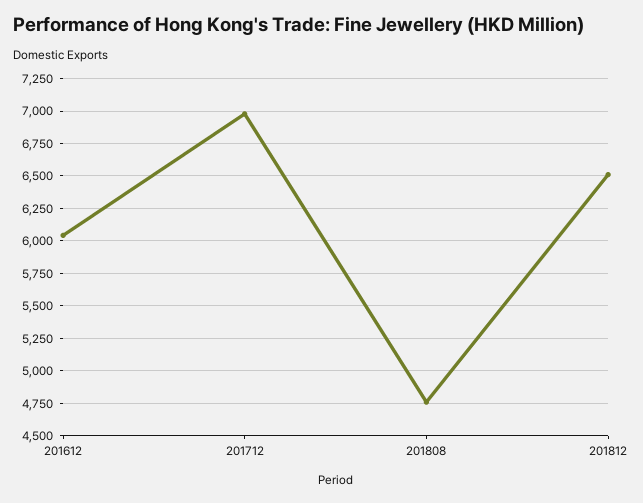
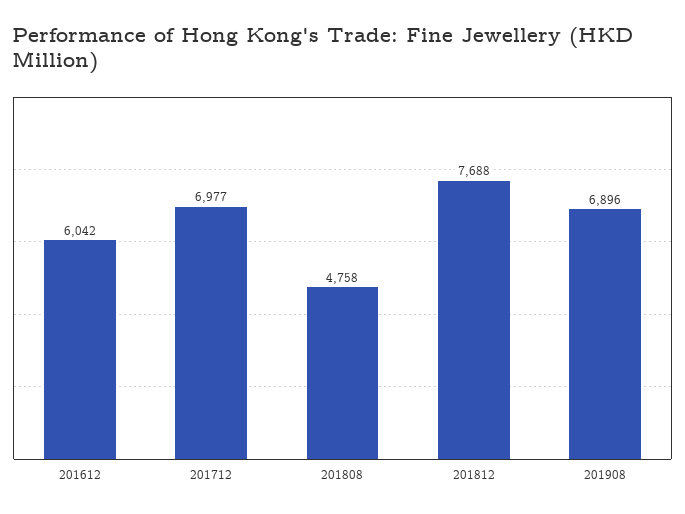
201812: 6500 -> 7688
201908: none -> 6896

